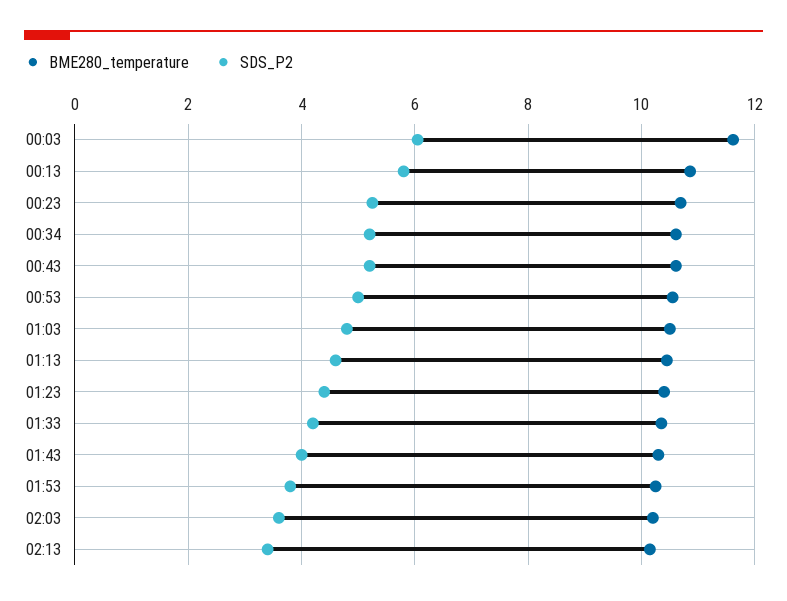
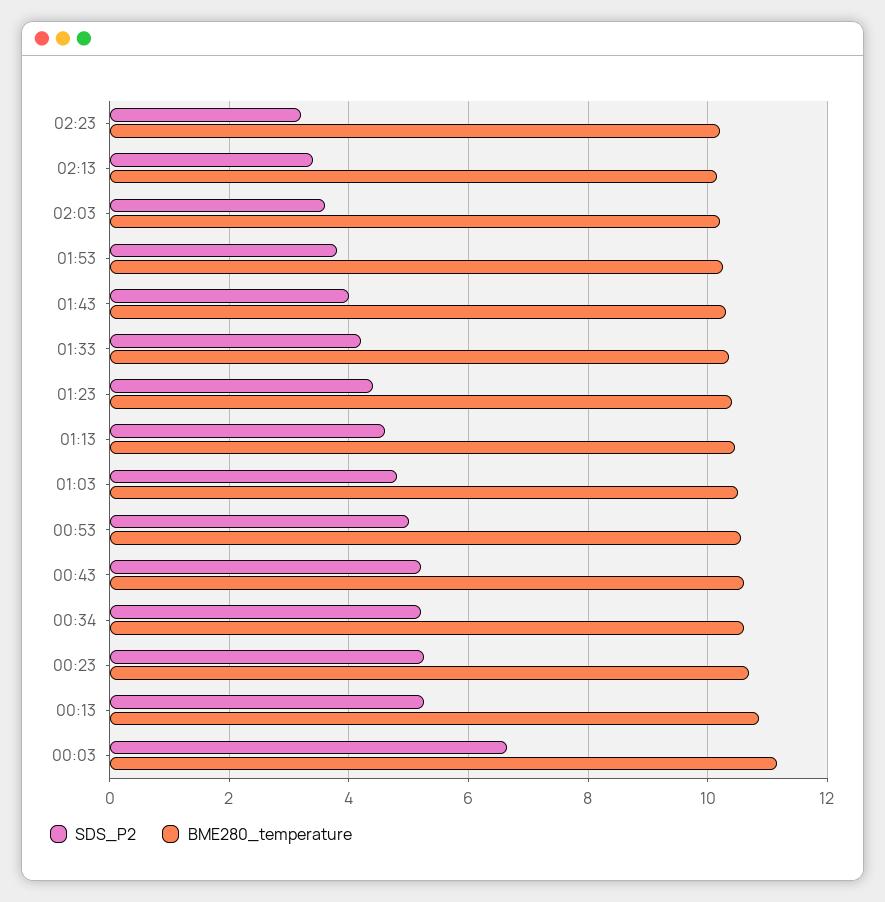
BME280_temperature, 00:03: 11.6 -> 11.2
SDS_P2, 00:03: 6 -> 6.6
SDS_P2, 00:13: 5.8 -> 5.2
SDS_P2, 02:23: none -> 3.2
BME280_temperature, 02:23: none -> 10.2

